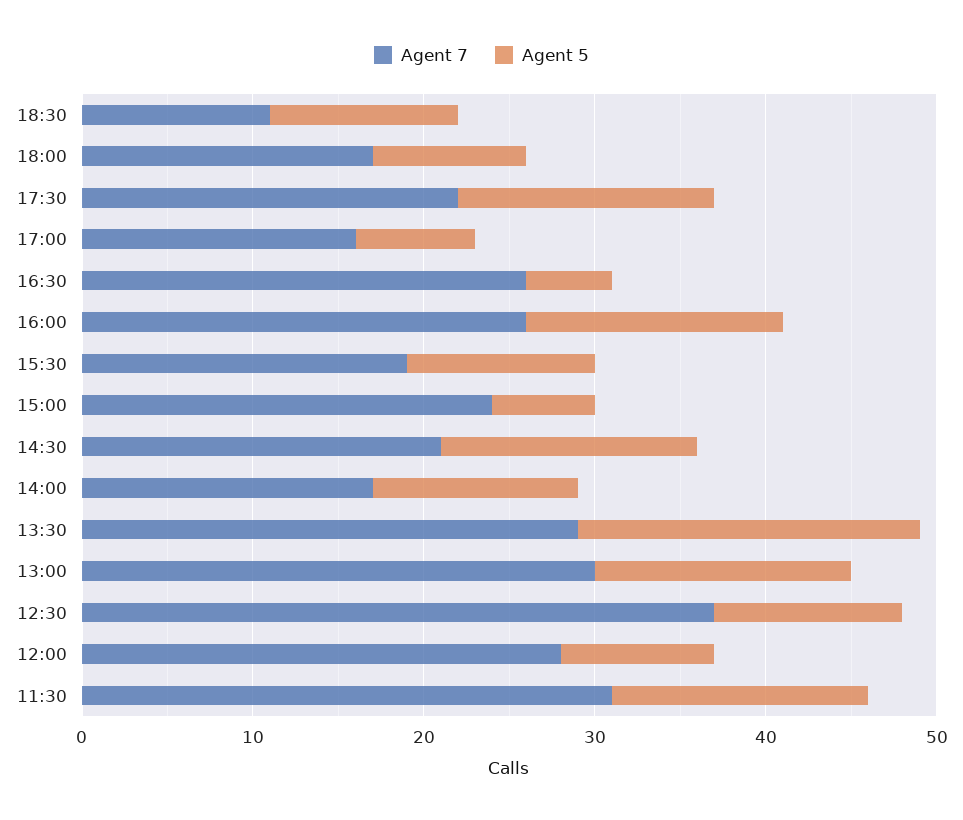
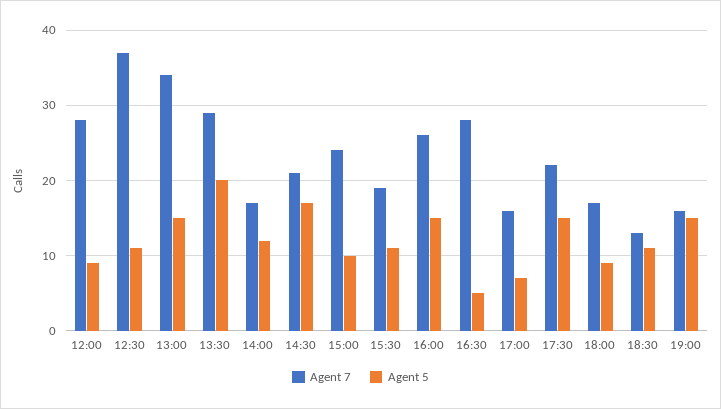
Agent 7, 18:30: 11 -> 13
Agent 7, 16:30: 26 -> 28
Agent 5, 15:00: 6 -> 10
Agent 5, 14:30: 15 -> 17
Agent 7, 13:00: 30 -> 34
Agent 7, 11:30: 31 -> none
Agent 5, 11:30: 15 -> none
Agent 7, 19:00: none -> 16
Agent 5, 19:00: none -> 15

